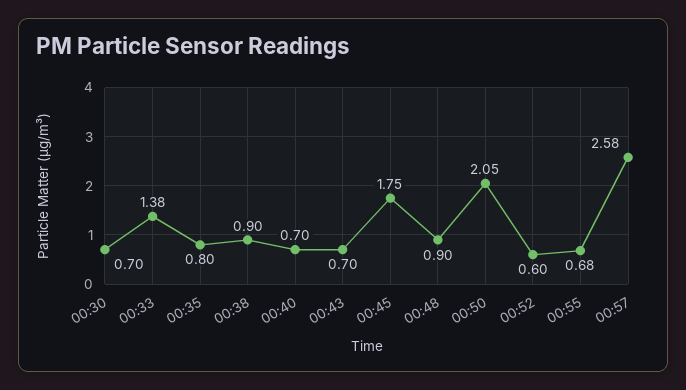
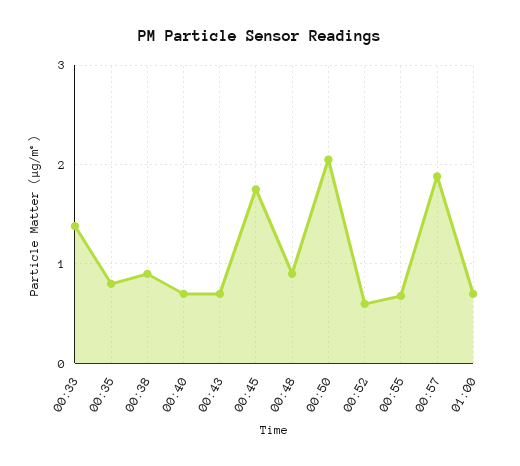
00:30: 0.7 -> none
00:57: 2.58 -> 1.9
01:00: none -> 0.7

